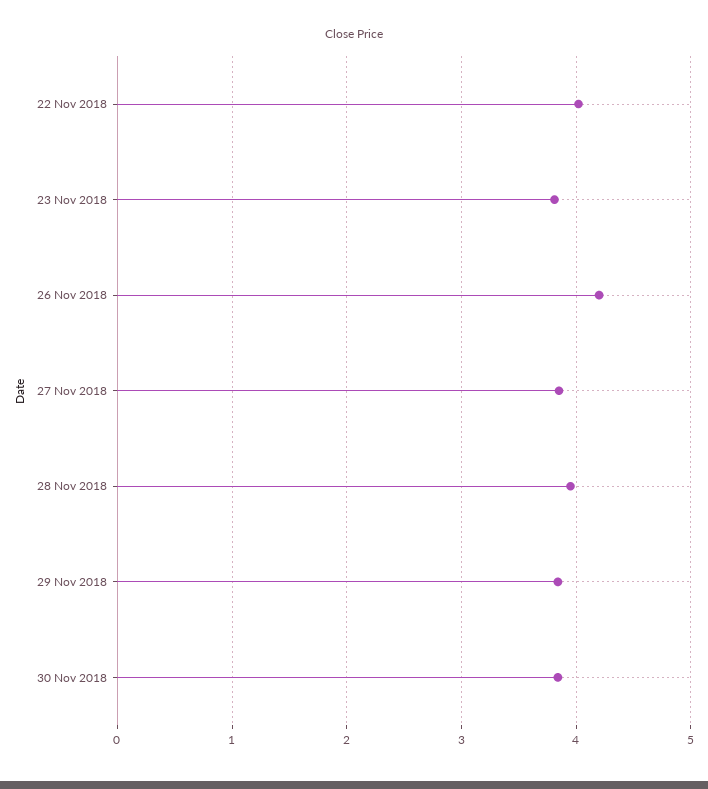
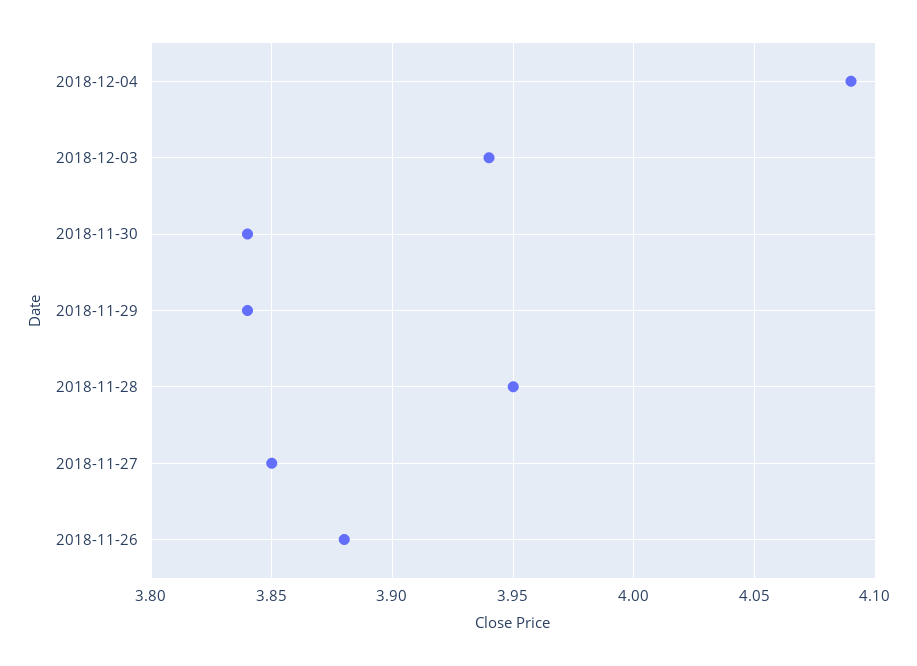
22 Nov 2018: 4 -> none
23 Nov 2018: 3.8 -> none
26 Nov 2018: 4.2 -> 3.88
2018-12-04: none -> 4.09
2018-12-03: none -> 3.94

